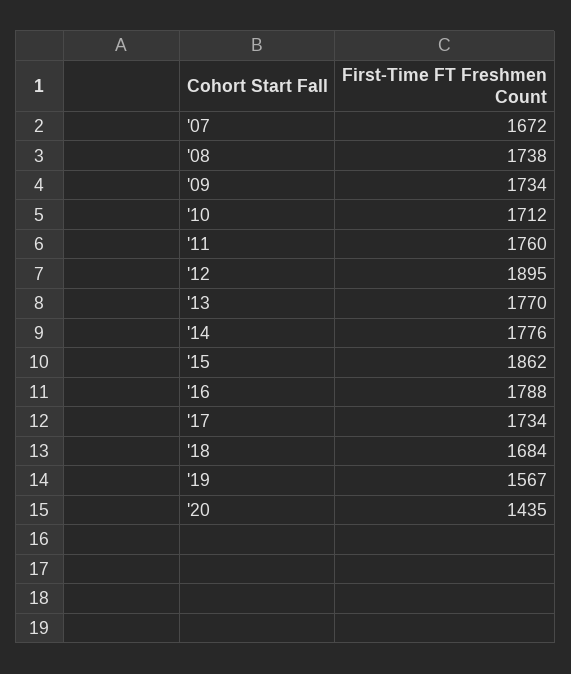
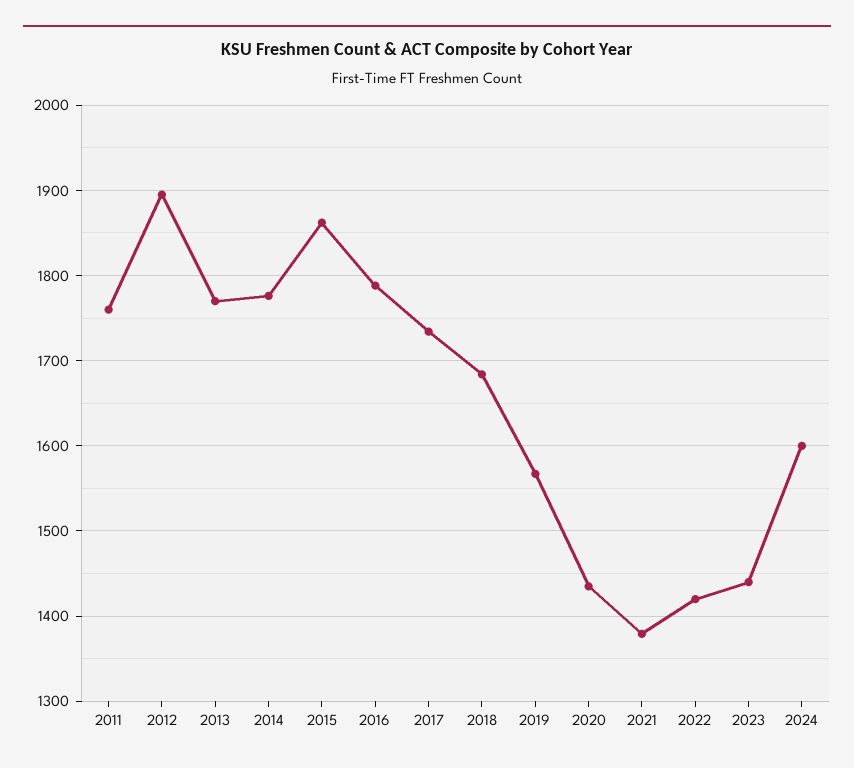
'07: 1672 -> none
'08: 1738 -> none
'09: 1734 -> none
'10: 1712 -> none
2021: none -> 1380
2022: none -> 1420
2023: none -> 1440
2024: none -> 1600

